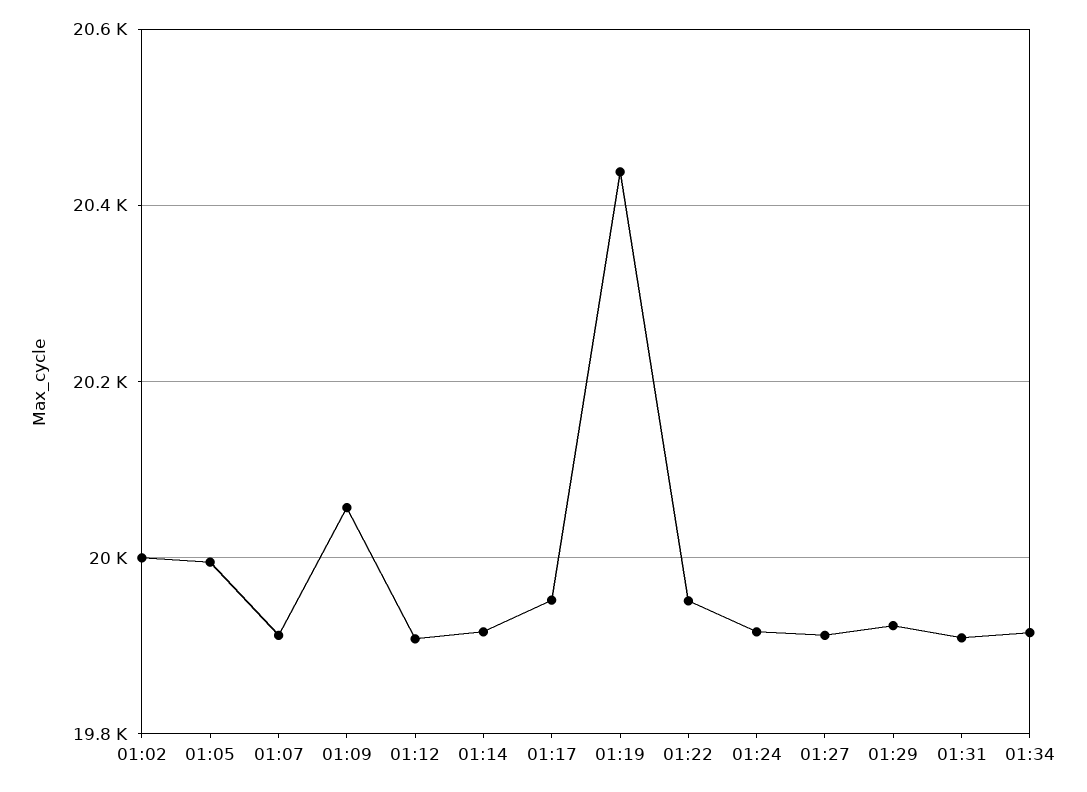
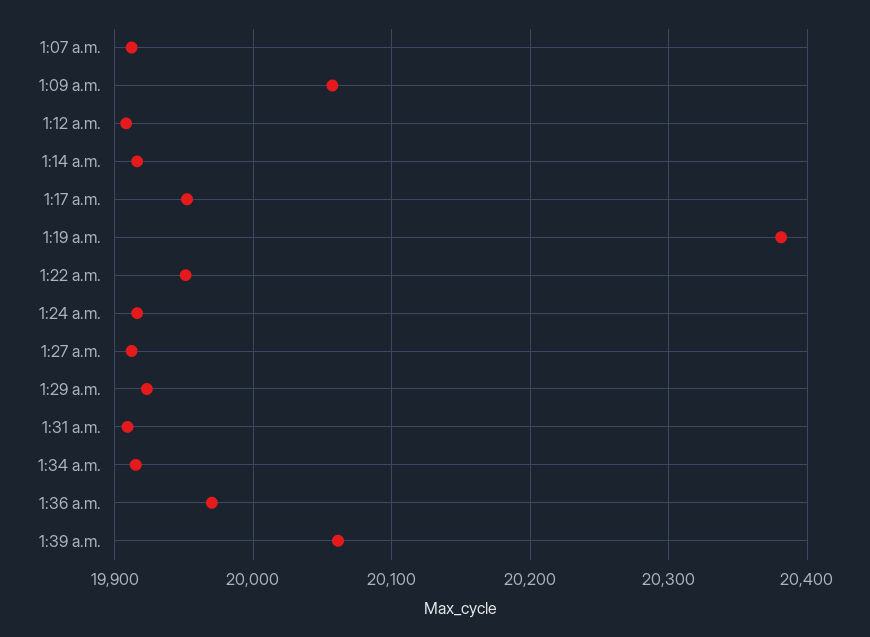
01:02: 20000 -> none
01:05: 20000 -> none
01:19: 20440 -> 20380
1:36 a.m.: none -> 19970
1:39 a.m.: none -> 20060

